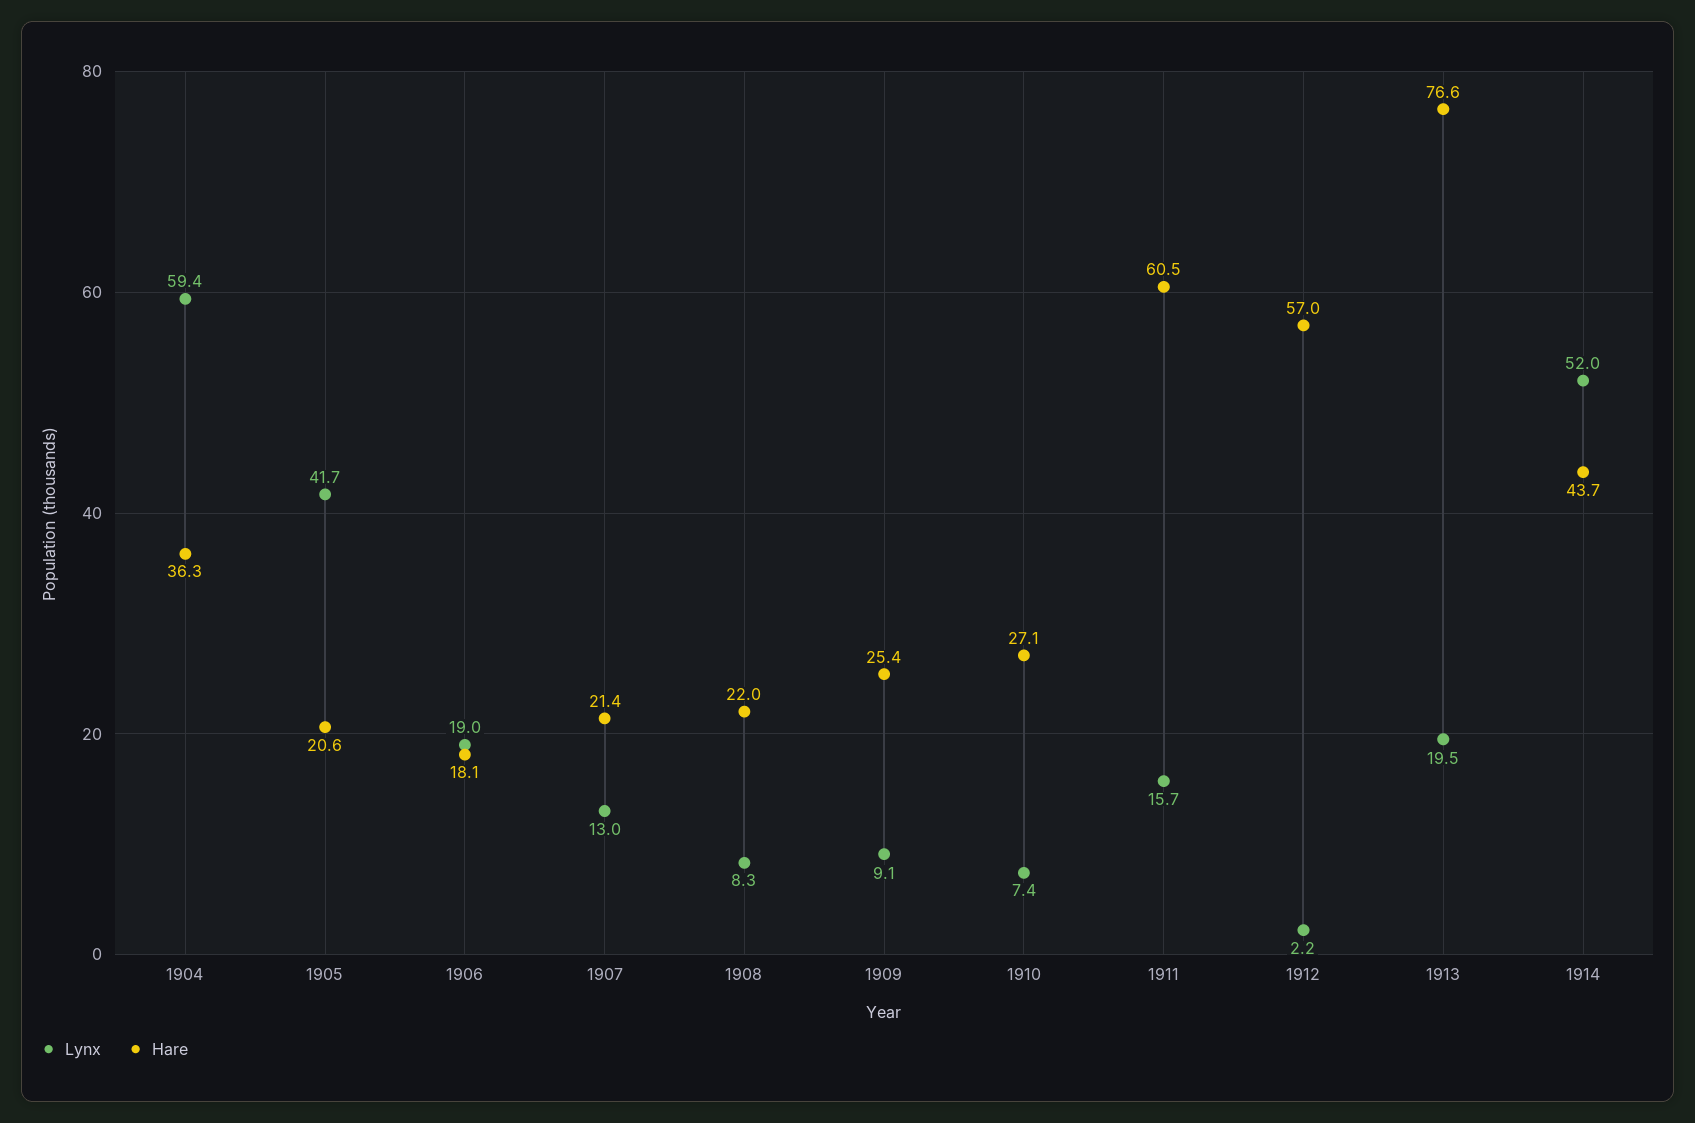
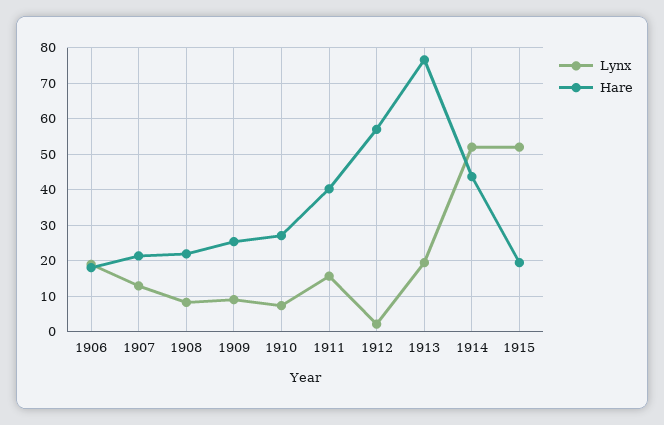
Lynx, 1904: 59.4 -> none
Hare, 1904: 36.3 -> none
Lynx, 1905: 41.7 -> none
Hare, 1905: 20.6 -> none
Hare, 1911: 60.5 -> 40
Lynx, 1915: none -> 52
Hare, 1915: none -> 20

